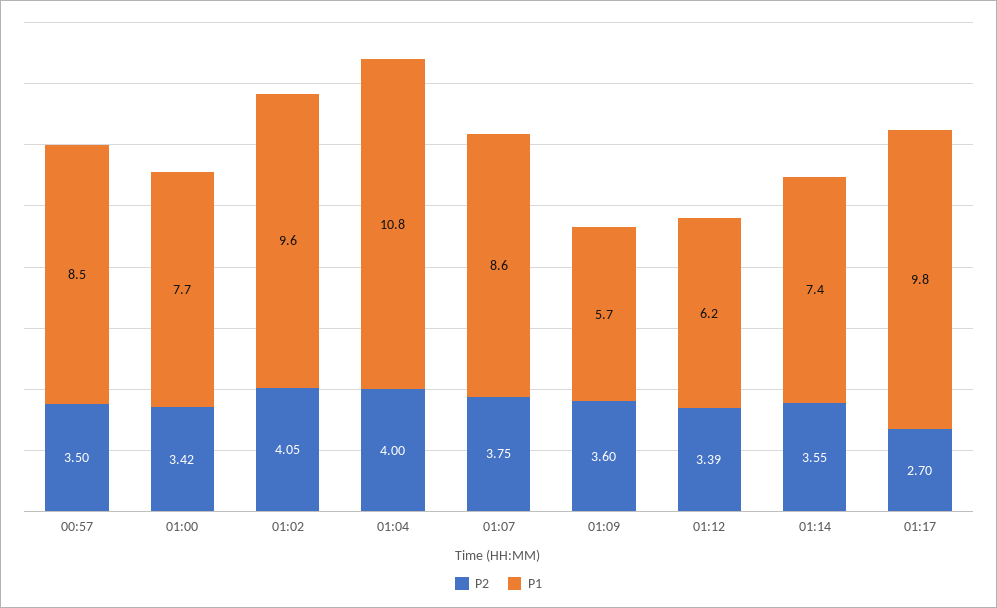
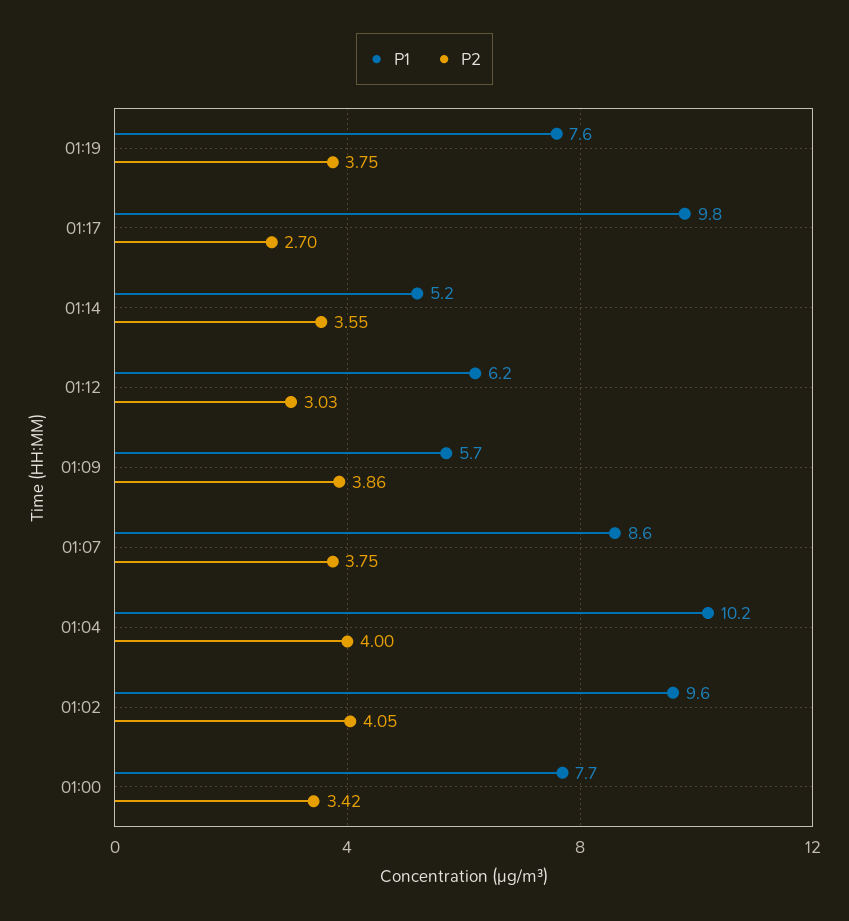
P2, 00:57: 3.5 -> none
P1, 00:57: 8.5 -> none
P1, 01:04: 10.8 -> 10.2
P2, 01:09: 3.6 -> 3.86
P2, 01:12: 3.39 -> 3.03
P1, 01:14: 7.4 -> 5.2
P1, 01:19: none -> 7.6
P2, 01:19: none -> 3.75

